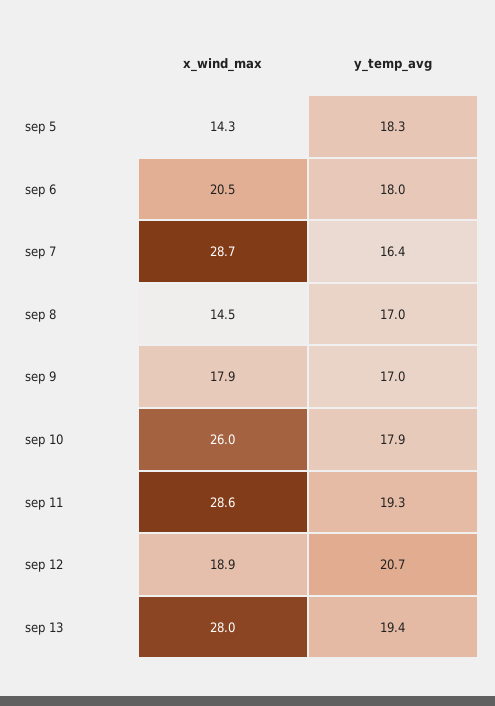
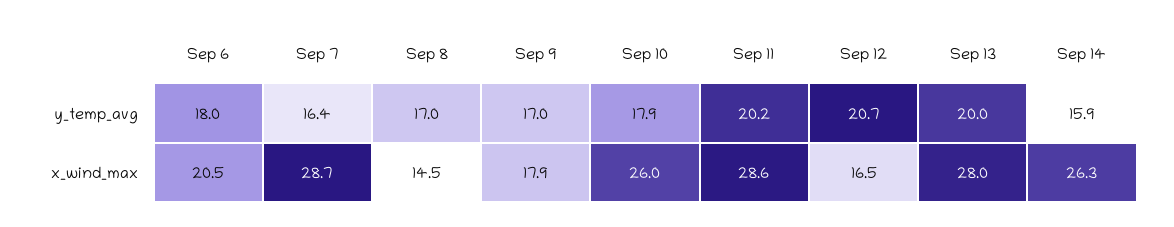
x_wind_max, sep 5: 14.3 -> none
y_temp_avg, sep 5: 18.3 -> none
y_temp_avg, sep 11: 19.3 -> 20.2
x_wind_max, sep 12: 18.9 -> 16.5
y_temp_avg, sep 13: 19.4 -> 20
y_temp_avg, Sep 14: none -> 15.9
x_wind_max, Sep 14: none -> 26.3

